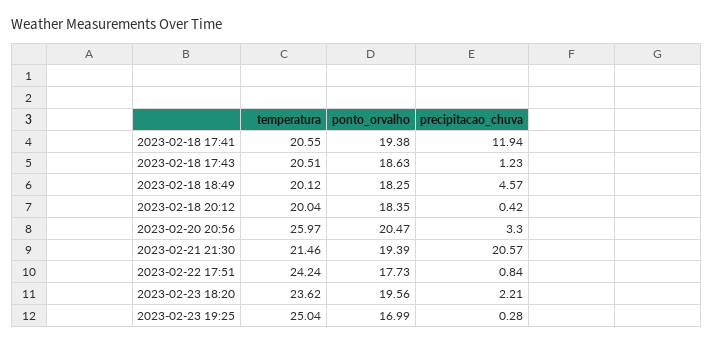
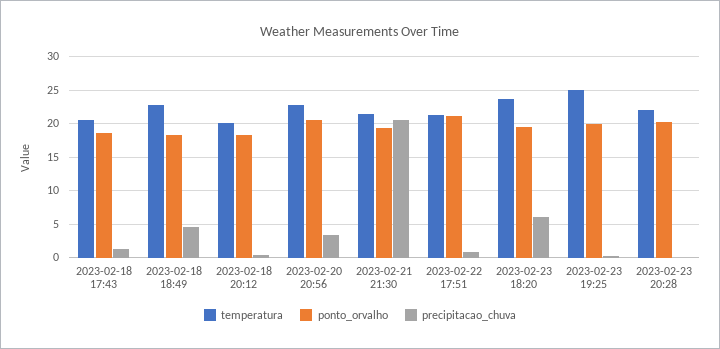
temperatura, 2023-02-18 17:41: 20.55 -> none
ponto_orvalho, 2023-02-18 17:41: 19.38 -> none
precipitacao_chuva, 2023-02-18 17:41: 11.94 -> none
temperatura, 2023-02-18 18:49: 20.12 -> 23
temperatura, 2023-02-20 20:56: 25.97 -> 23
temperatura, 2023-02-22 17:51: 24.24 -> 21
ponto_orvalho, 2023-02-22 17:51: 17.73 -> 21
precipitacao_chuva, 2023-02-23 18:20: 2.21 -> 6
ponto_orvalho, 2023-02-23 19:25: 16.99 -> 20
temperatura, 2023-02-23 20:28: none -> 22
ponto_orvalho, 2023-02-23 20:28: none -> 20
precipitacao_chuva, 2023-02-23 20:28: none -> 0

